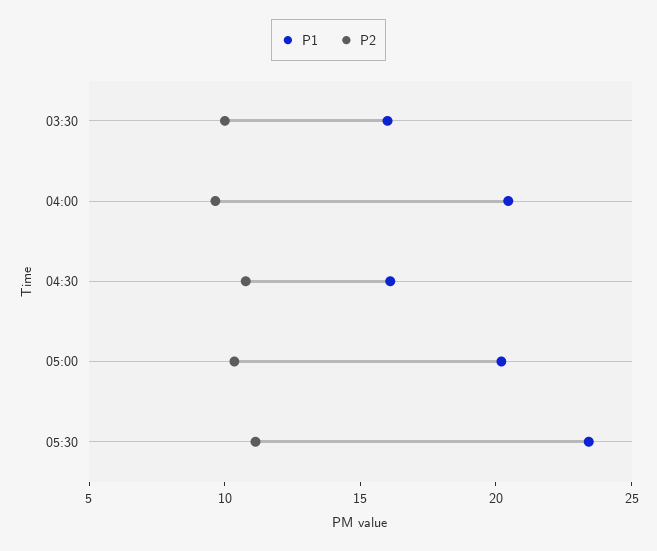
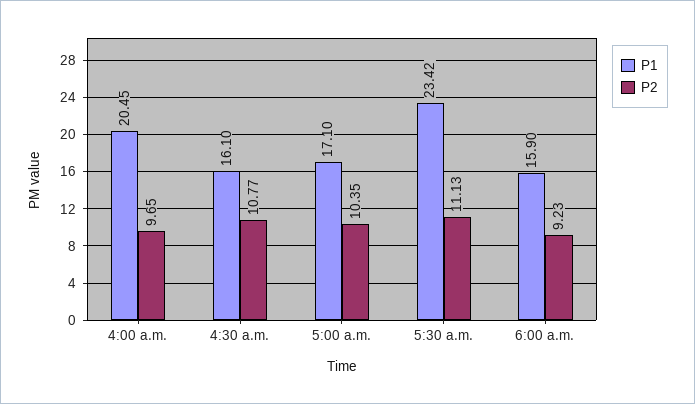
P1, 03:30: 16 -> none
P2, 03:30: 10 -> none
P1, 05:00: 20 -> 17.1
P1, 6:00 a.m.: none -> 15.9
P2, 6:00 a.m.: none -> 9.23

